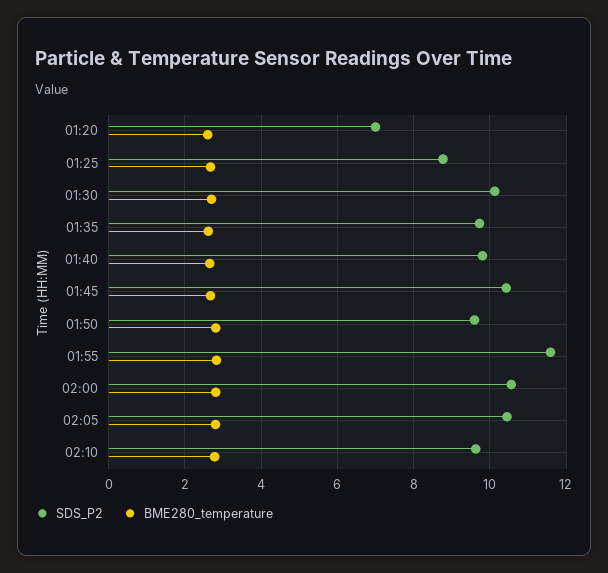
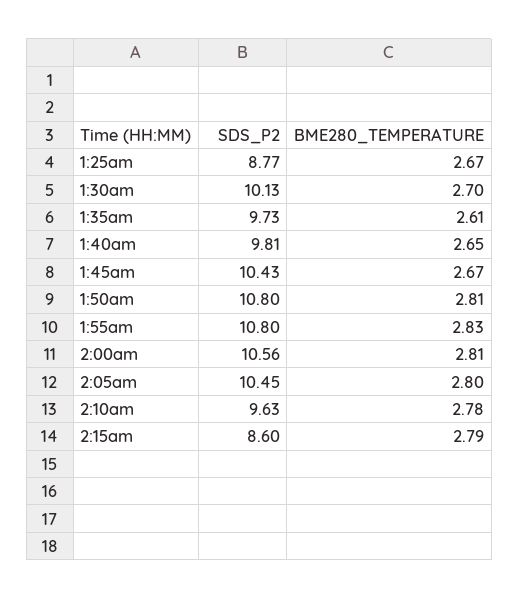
SDS_P2, 01:20: 7 -> none
BME280_temperature, 01:20: 2.6 -> none
SDS_P2, 01:50: 9.6 -> 10.8
SDS_P2, 01:55: 11.6 -> 10.8
SDS_P2, 2:15am: none -> 8.6
BME280_temperature, 2:15am: none -> 2.79

